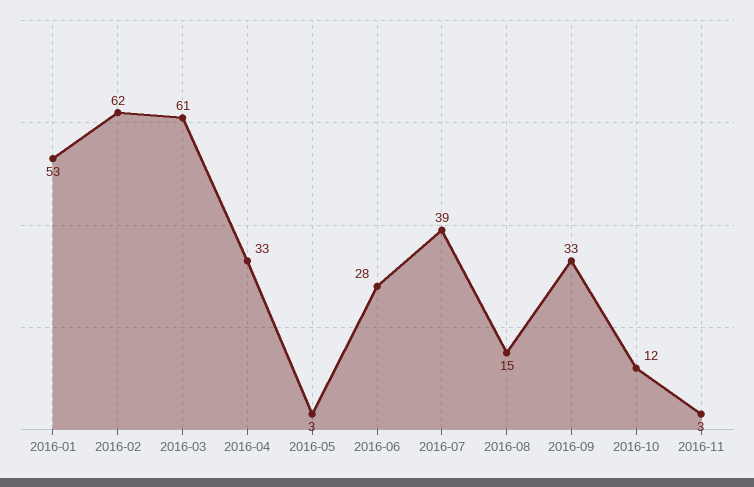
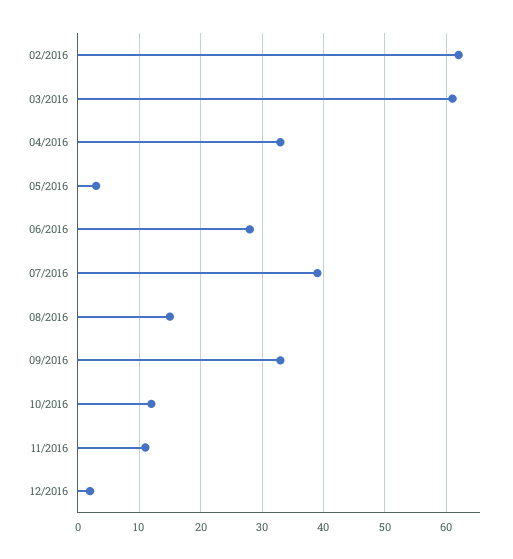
2016-01: 53 -> none
2016-11: 3 -> 11
12/2016: none -> 2

